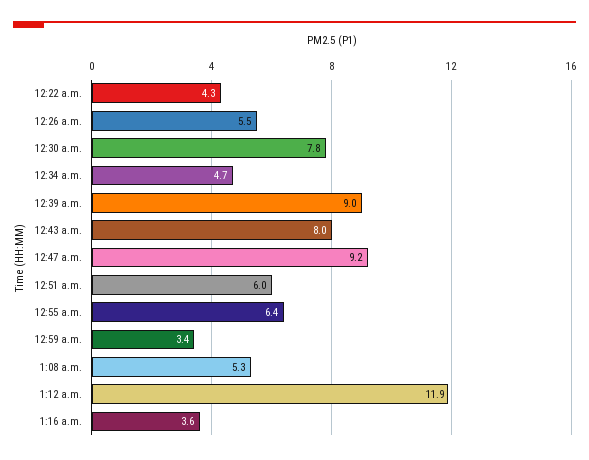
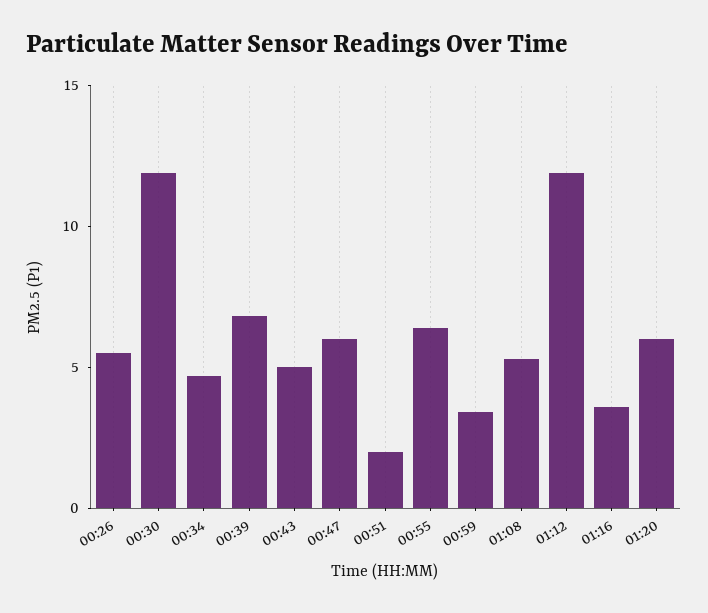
12:22 a.m.: 4.3 -> none
12:30 a.m.: 7.8 -> 12
12:39 a.m.: 9 -> 7
12:43 a.m.: 8 -> 5
12:47 a.m.: 9.2 -> 6
12:51 a.m.: 6 -> 2
01:20: none -> 6

